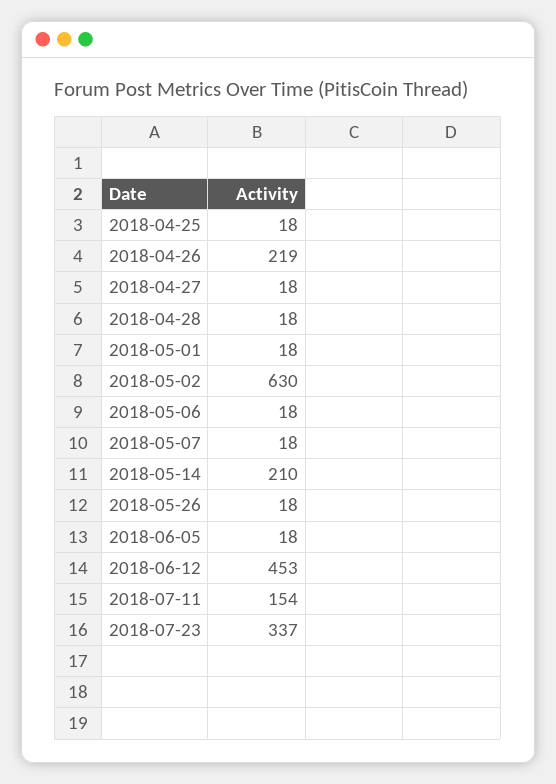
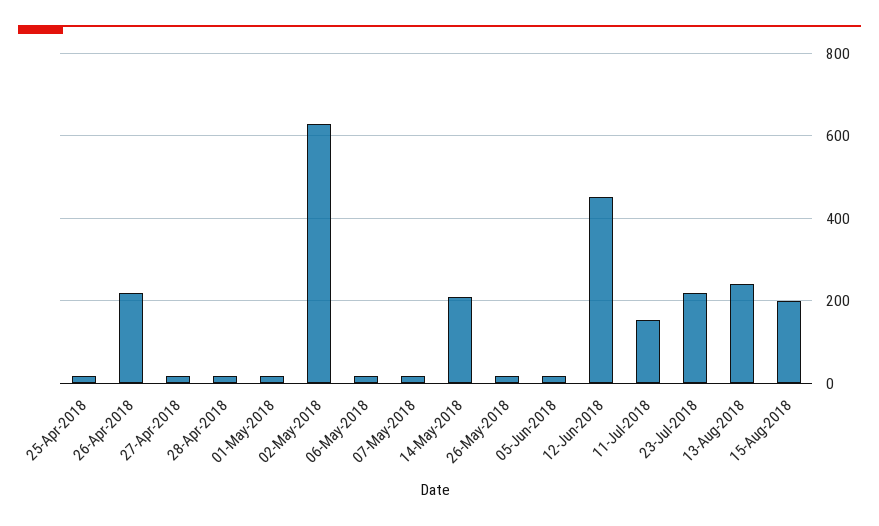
2018-07-23: 337 -> 220
13-Aug-2018: none -> 240
15-Aug-2018: none -> 200

